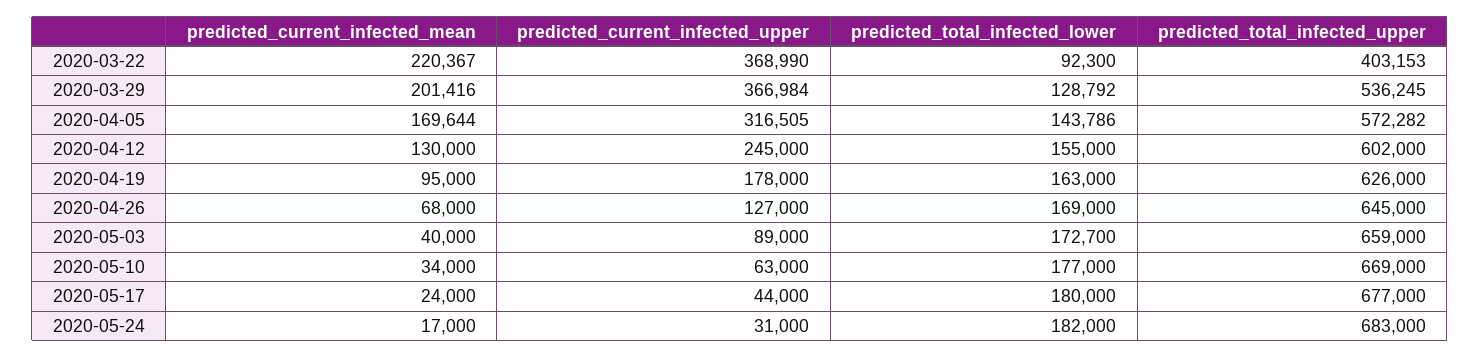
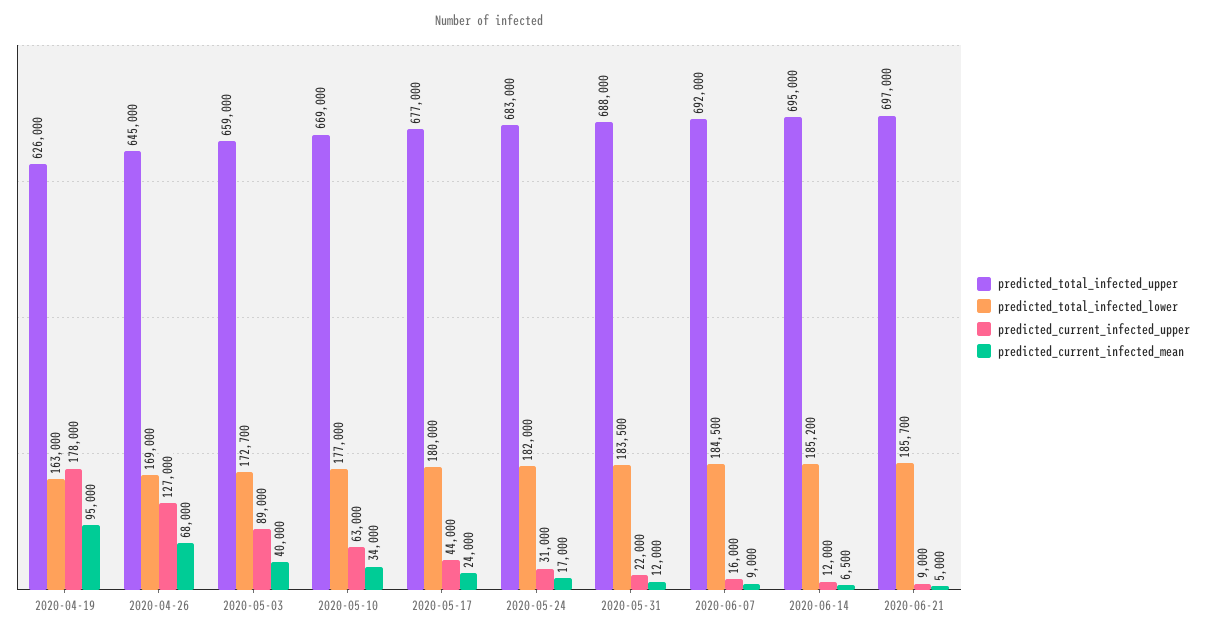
predicted_current_infected_mean, 2020-03-22: 220367 -> none
predicted_current_infected_upper, 2020-03-22: 368990 -> none
predicted_total_infected_lower, 2020-03-22: 92300 -> none
predicted_total_infected_upper, 2020-03-22: 403153 -> none
predicted_current_infected_mean, 2020-03-29: 201416 -> none
predicted_current_infected_upper, 2020-03-29: 366984 -> none
predicted_total_infected_lower, 2020-03-29: 128792 -> none
predicted_total_infected_upper, 2020-03-29: 536245 -> none
predicted_current_infected_mean, 2020-04-05: 169644 -> none
predicted_current_infected_upper, 2020-04-05: 316505 -> none
predicted_total_infected_lower, 2020-04-05: 143786 -> none
predicted_total_infected_upper, 2020-04-05: 572282 -> none
predicted_current_infected_mean, 2020-04-12: 130000 -> none
predicted_current_infected_upper, 2020-04-12: 245000 -> none
predicted_total_infected_lower, 2020-04-12: 155000 -> none
predicted_total_infected_upper, 2020-04-12: 602000 -> none
predicted_total_infected_upper, 2020-05-31: none -> 688000
predicted_total_infected_lower, 2020-05-31: none -> 183500
predicted_current_infected_upper, 2020-05-31: none -> 22000
predicted_current_infected_mean, 2020-05-31: none -> 12000
predicted_total_infected_upper, 2020-06-07: none -> 692000
predicted_total_infected_lower, 2020-06-07: none -> 184500
predicted_current_infected_upper, 2020-06-07: none -> 16000
predicted_current_infected_mean, 2020-06-07: none -> 9000
predicted_total_infected_upper, 2020-06-14: none -> 695000
predicted_total_infected_lower, 2020-06-14: none -> 185200
predicted_current_infected_upper, 2020-06-14: none -> 12000
predicted_current_infected_mean, 2020-06-14: none -> 6500
predicted_total_infected_upper, 2020-06-21: none -> 697000
predicted_total_infected_lower, 2020-06-21: none -> 185700
predicted_current_infected_upper, 2020-06-21: none -> 9000
predicted_current_infected_mean, 2020-06-21: none -> 5000

